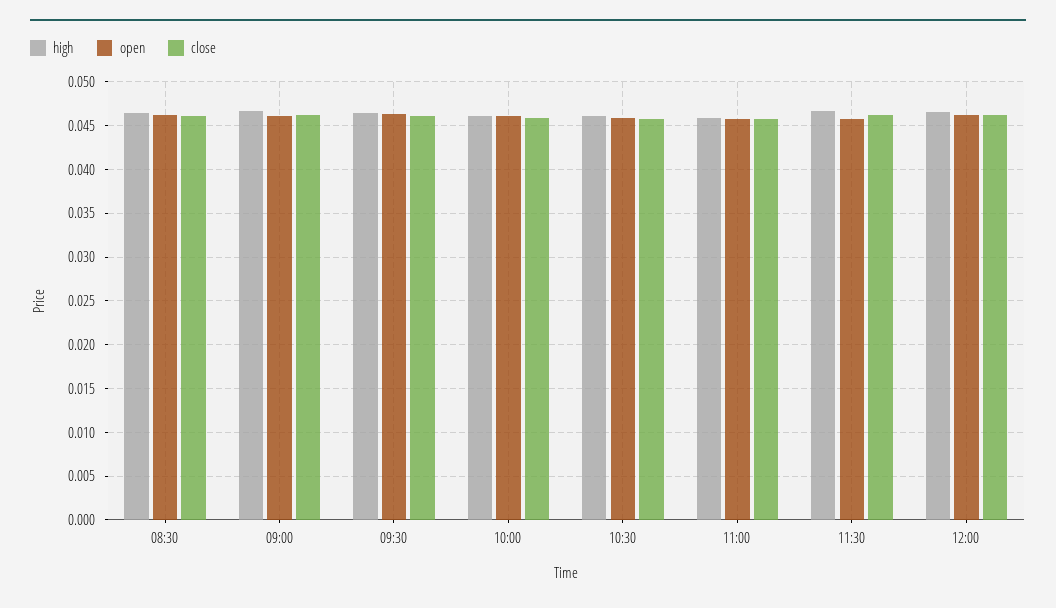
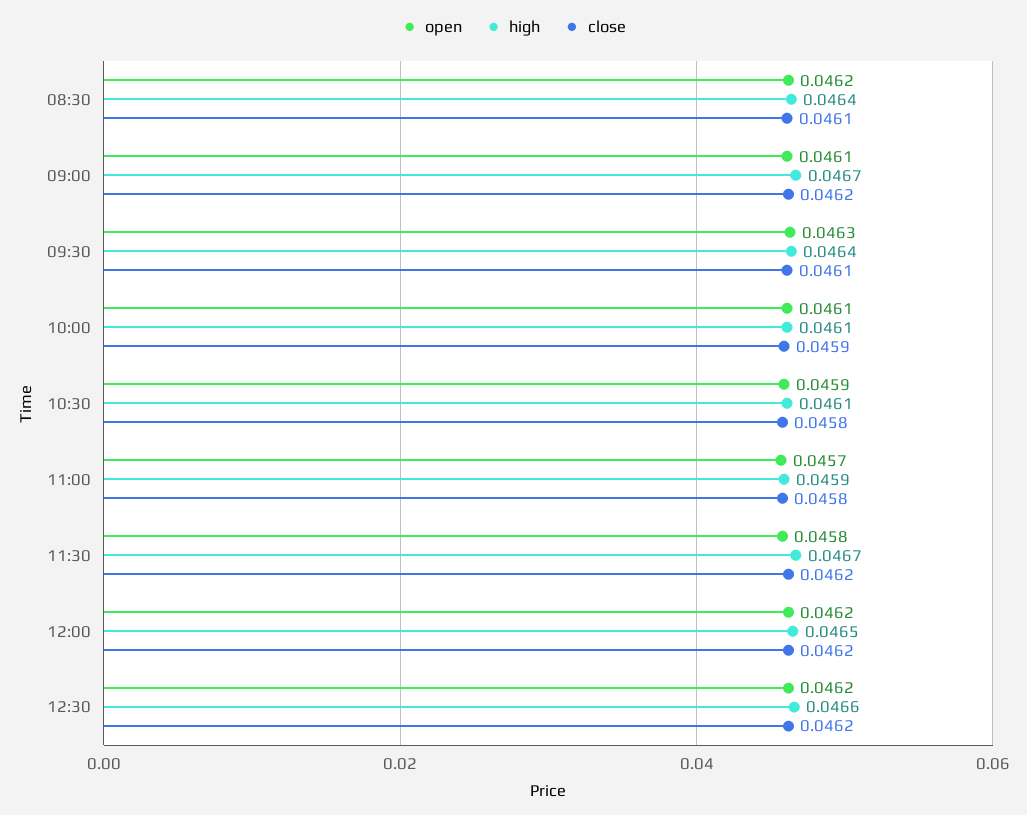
open, 12:30: none -> 0.0462
high, 12:30: none -> 0.0466
close, 12:30: none -> 0.0462

